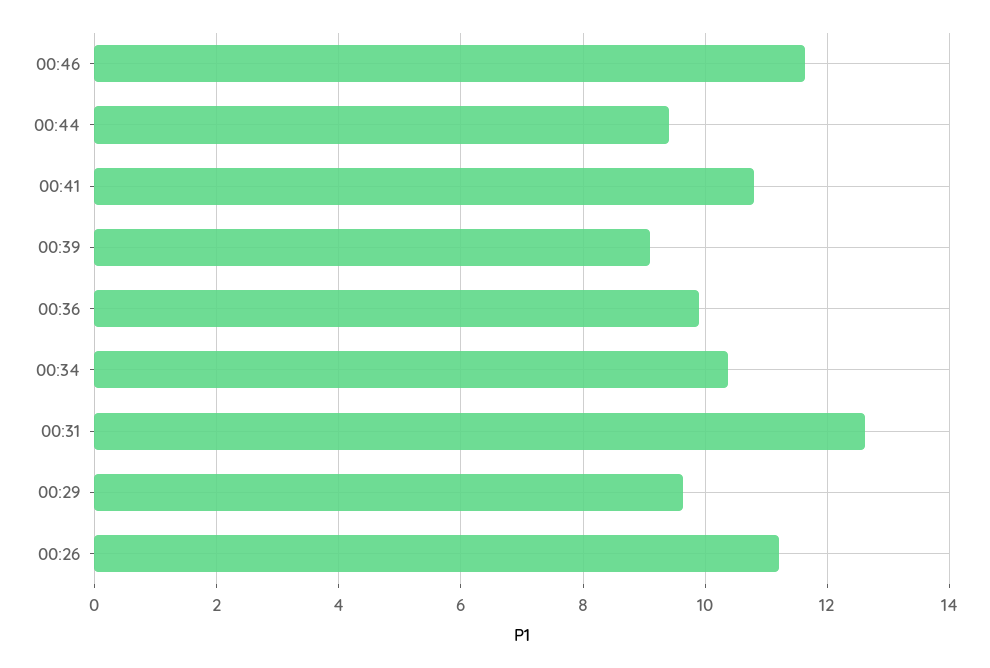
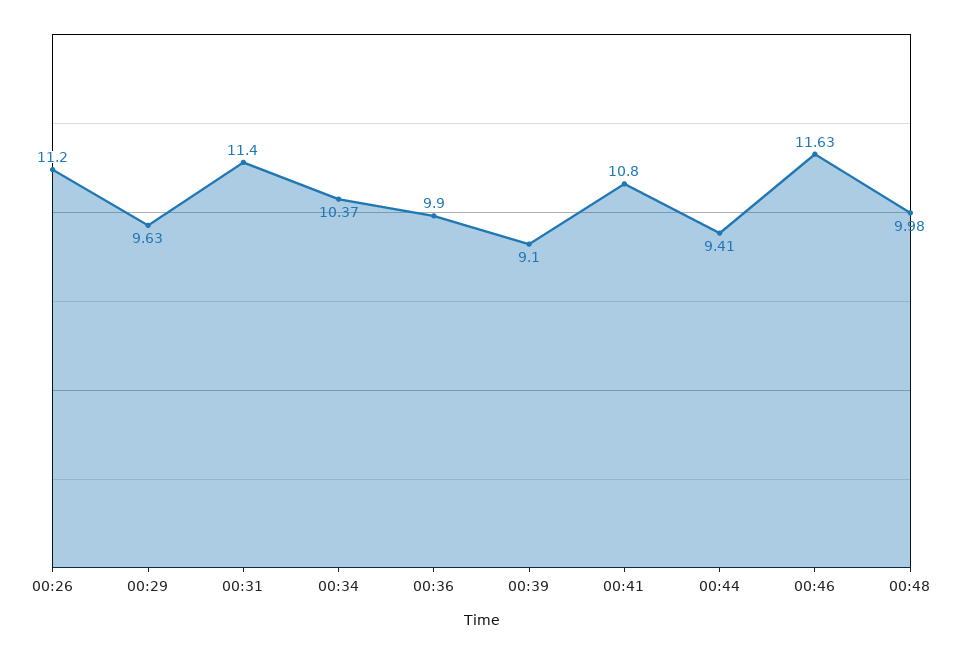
00:31: 12.6 -> 11.4
00:48: none -> 9.98

